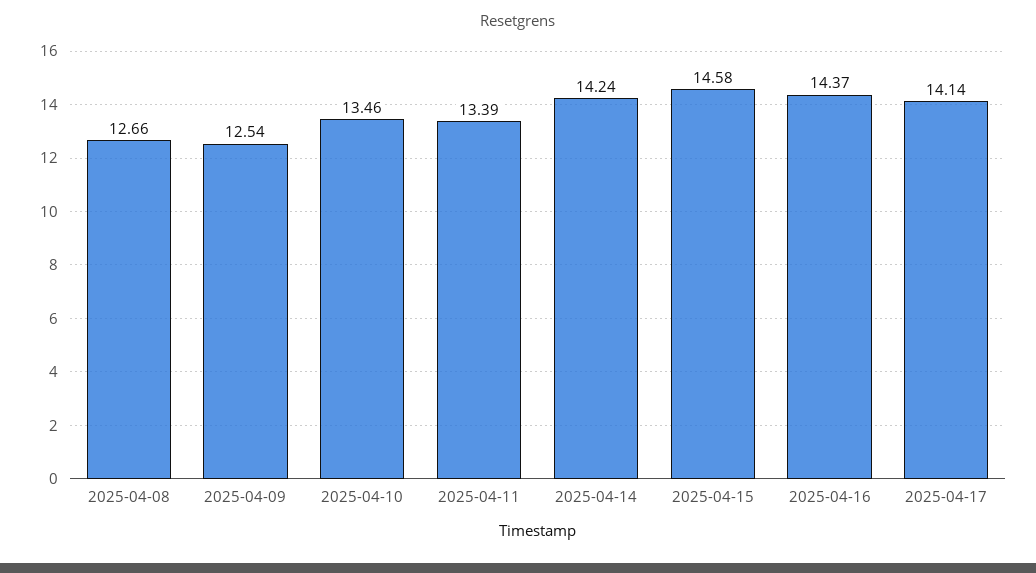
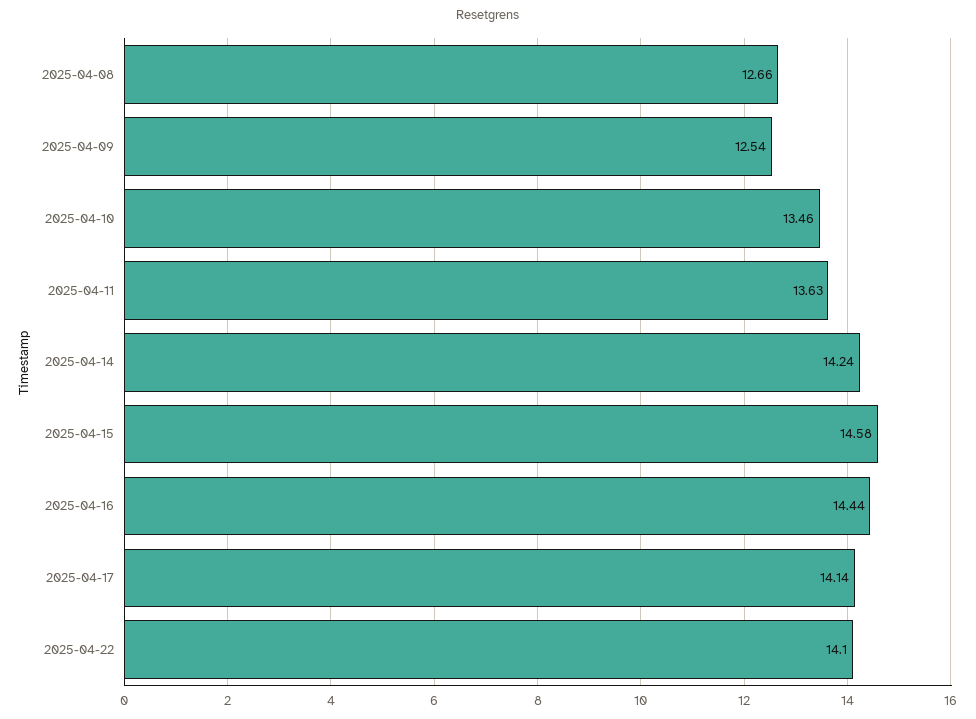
2025-04-11: 13.39 -> 13.63
2025-04-16: 14.37 -> 14.44
2025-04-22: none -> 14.1

